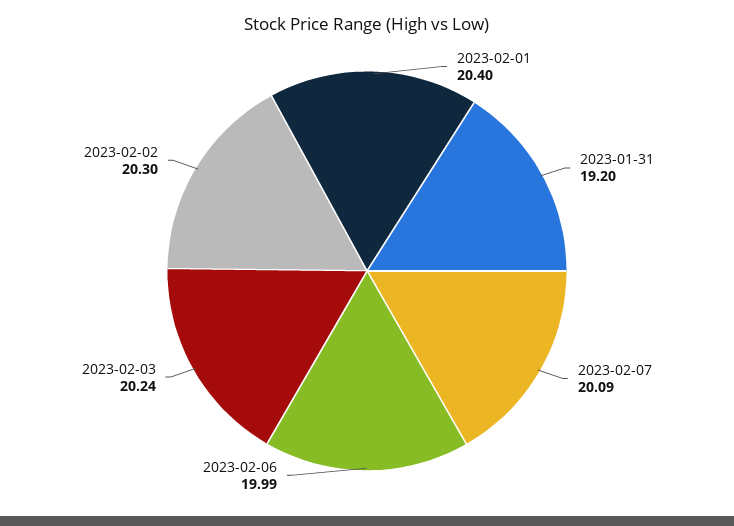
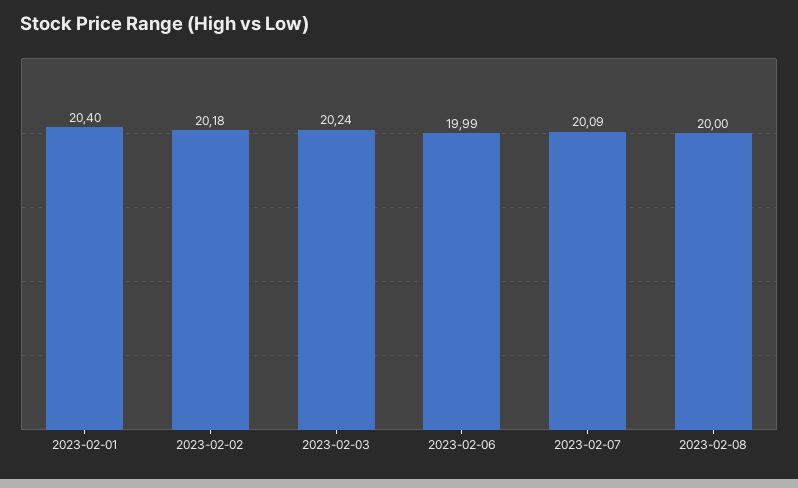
2023-01-31: 19.2 -> none
2023-02-02: 20.3 -> 20.18
2023-02-08: none -> 20

